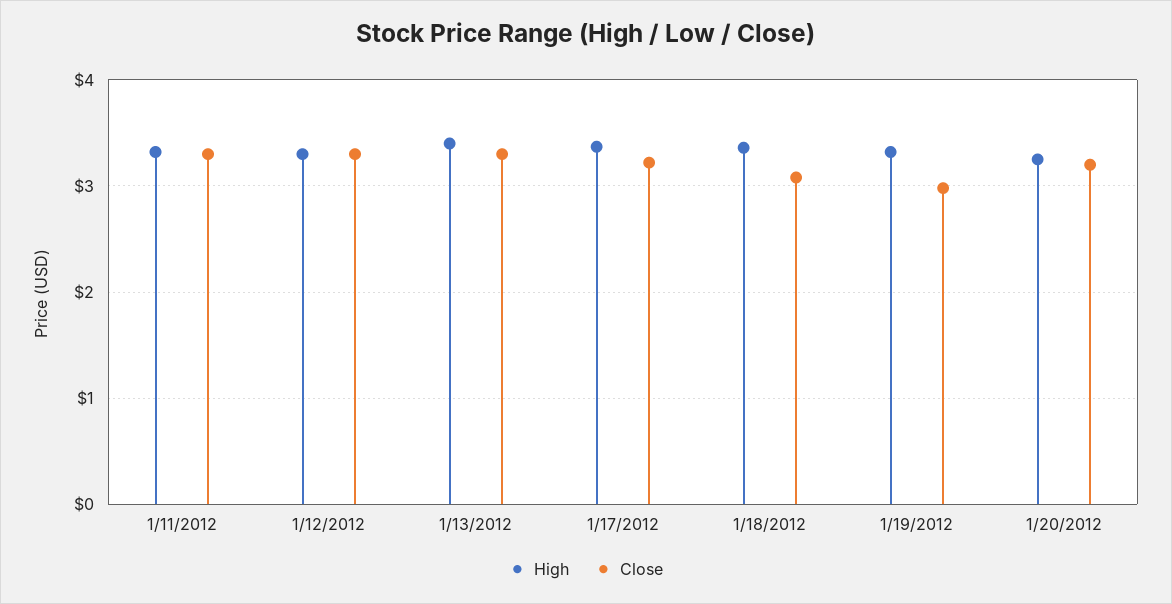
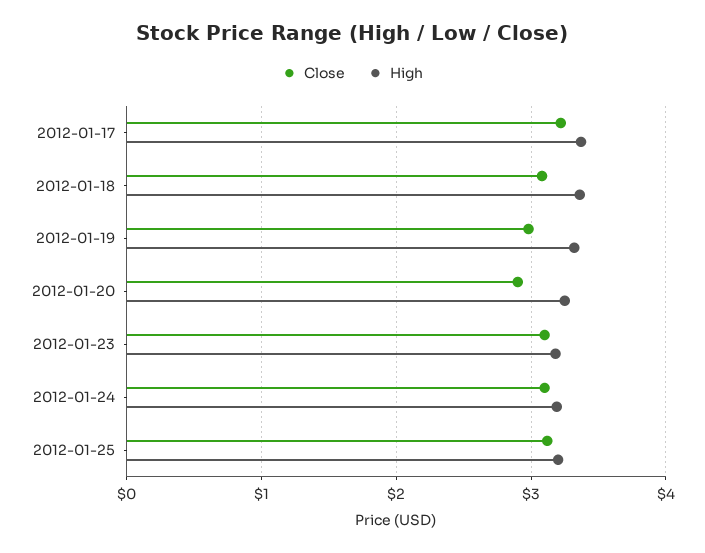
High, 1/11/2012: 3.3 -> none
Close, 1/11/2012: 3.3 -> none
High, 1/12/2012: 3.3 -> none
Close, 1/12/2012: 3.3 -> none
High, 1/13/2012: 3.4 -> none
Close, 1/13/2012: 3.3 -> none
Close, 1/20/2012: 3.2 -> 2.9
Close, 2012-01-23: none -> 3.1
High, 2012-01-23: none -> 3.2
Close, 2012-01-24: none -> 3.1
High, 2012-01-24: none -> 3.2
Close, 2012-01-25: none -> 3.1
High, 2012-01-25: none -> 3.2

